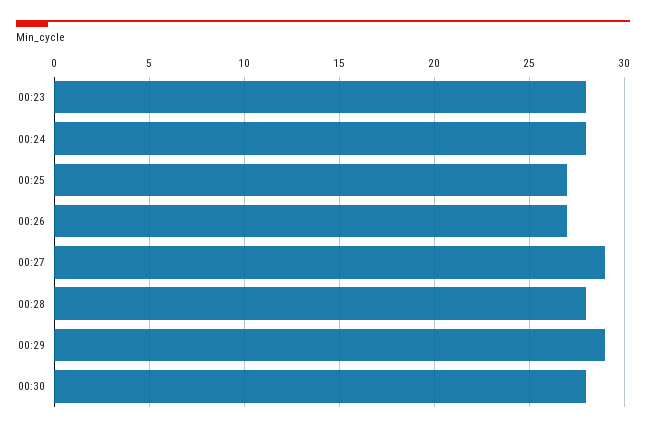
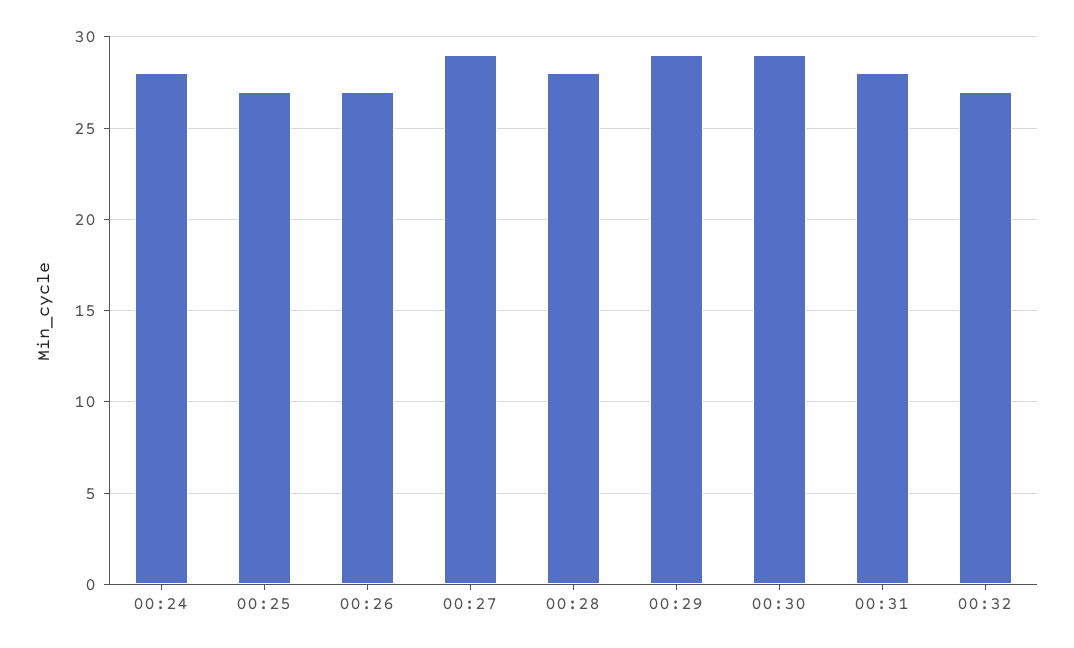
00:23: 28 -> none
00:30: 28 -> 29
00:31: none -> 28
00:32: none -> 27

